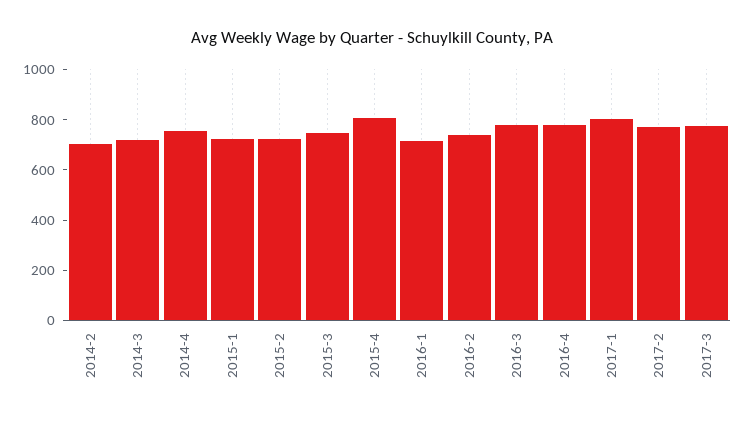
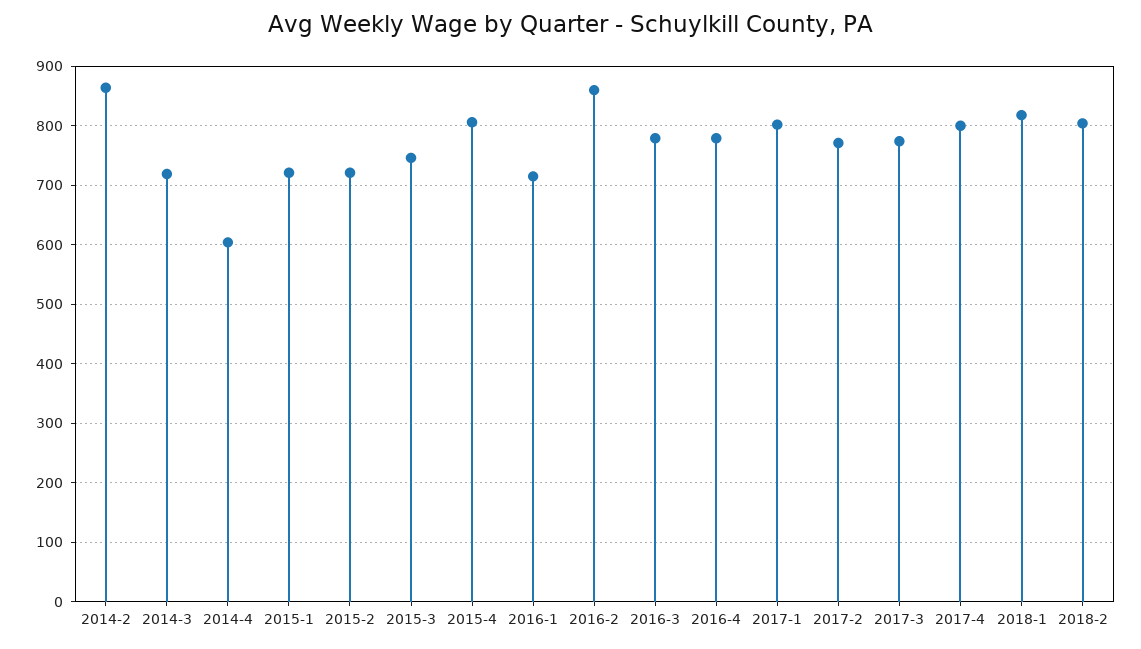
2014-2: 700 -> 860
2014-4: 750 -> 600
2016-2: 750 -> 860
2017-4: none -> 800
2018-1: none -> 820
2018-2: none -> 800

